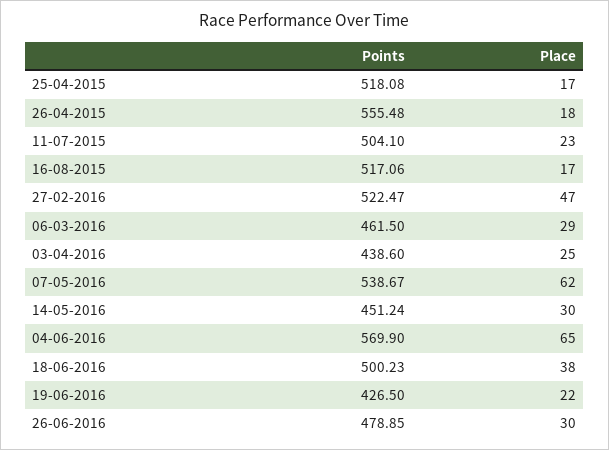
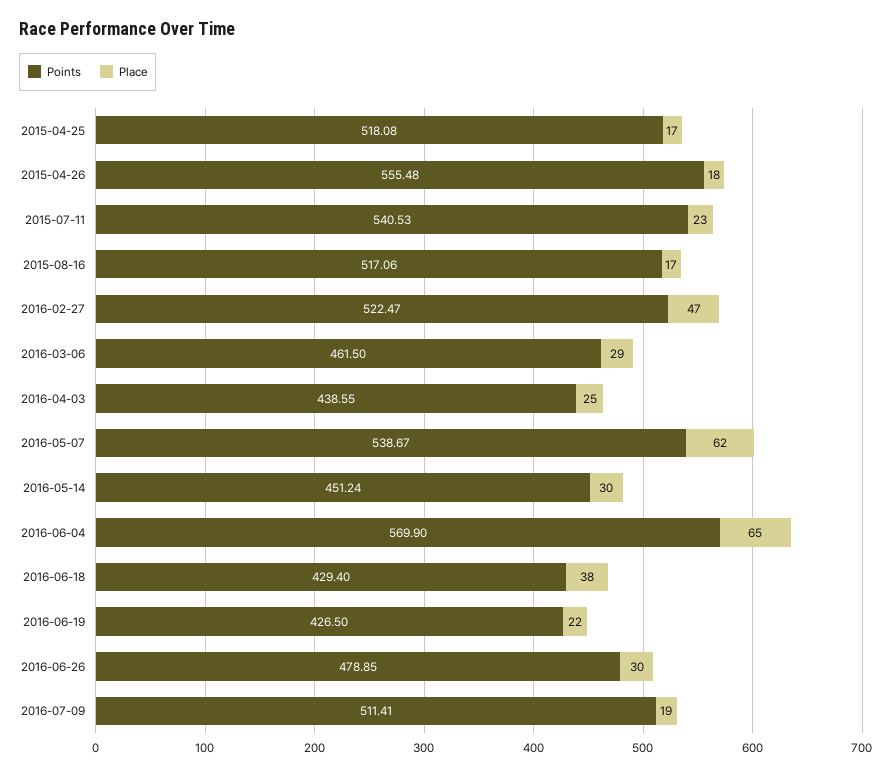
Points, 11-07-2015: 504.1 -> 540.53
Points, 03-04-2016: 438.6 -> 438.55
Points, 18-06-2016: 500.23 -> 429.4
Points, 2016-07-09: none -> 511.41
Place, 2016-07-09: none -> 19

